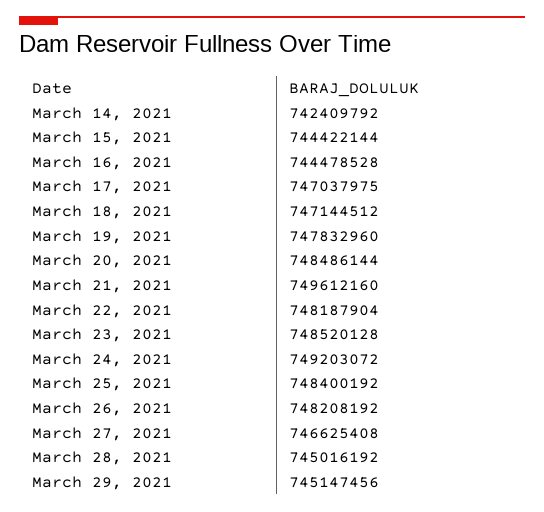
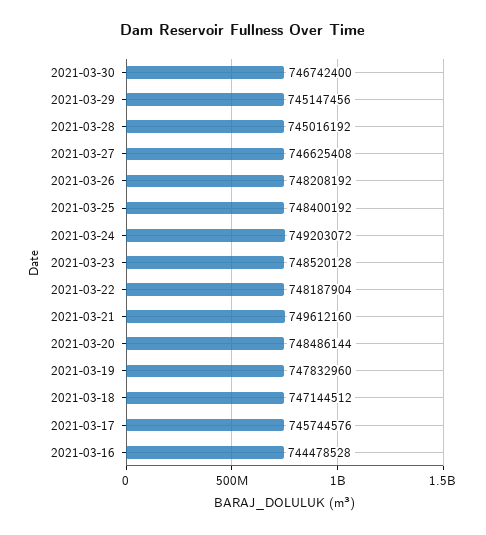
March 14, 2021: 742409792 -> none
March 15, 2021: 744422144 -> none
March 17, 2021: 747037975 -> 745744576
2021-03-30: none -> 746742400

